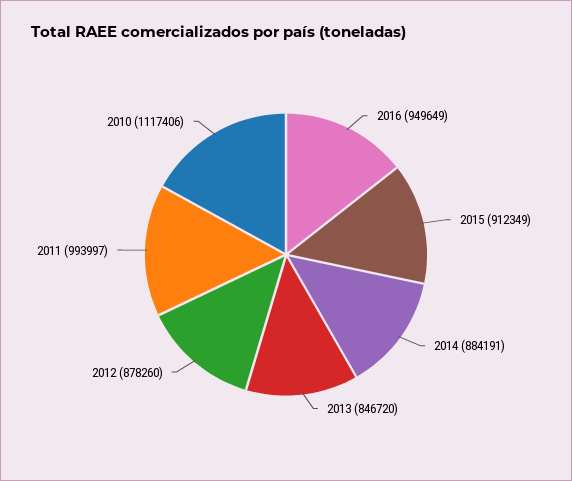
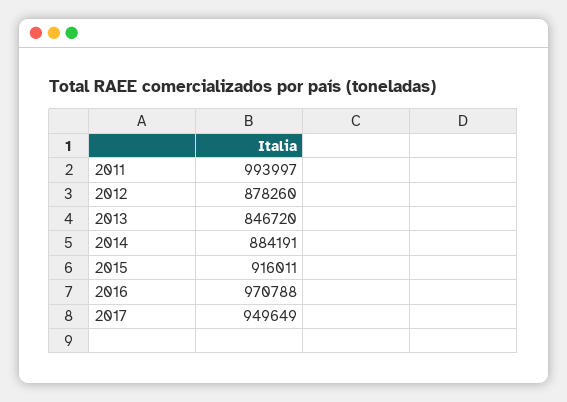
2016: 949649 -> 970788
2015: 912349 -> 916011
2010: 1117406 -> none
2017: none -> 949649

